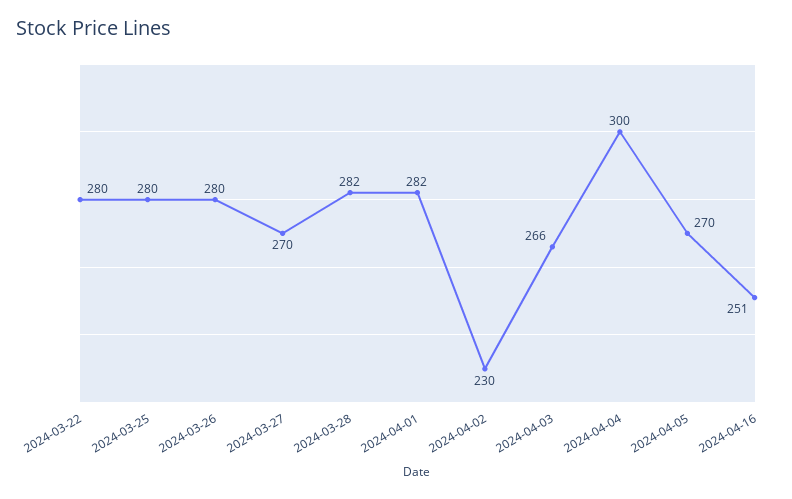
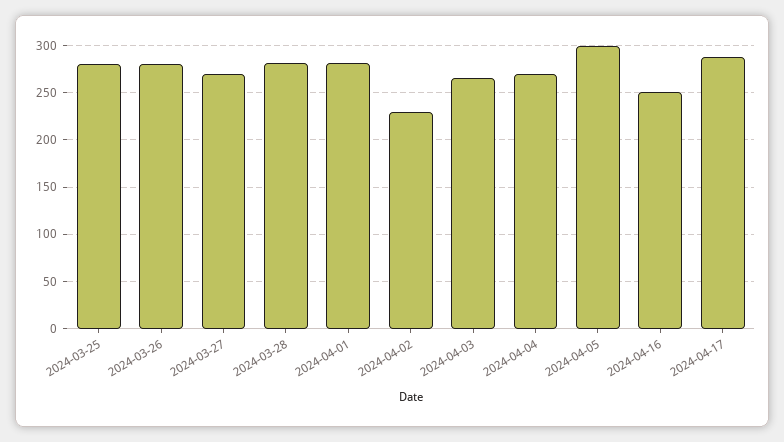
2024-03-22: 280 -> none
2024-04-04: 300 -> 270
2024-04-05: 270 -> 300
2024-04-17: none -> 290

